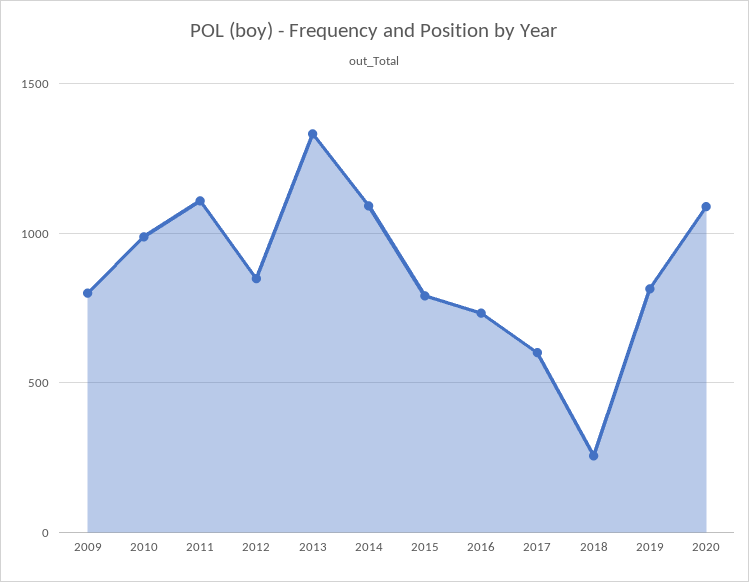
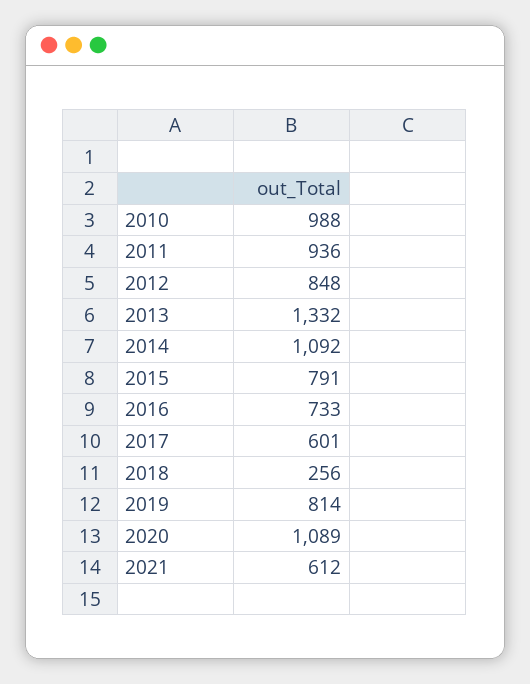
2009: 800 -> none
2011: 1100 -> 936
2021: none -> 612

